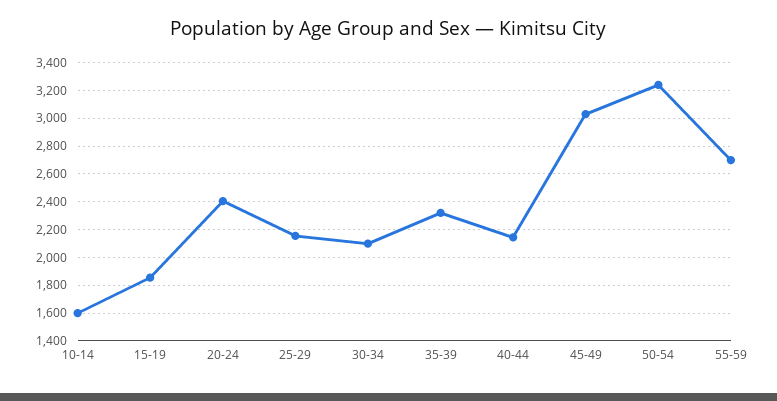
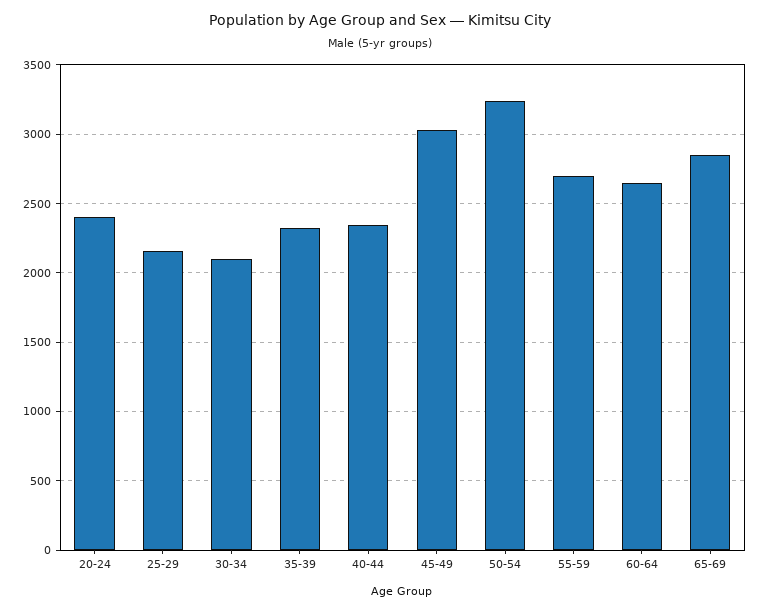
10-14: 1600 -> none
15-19: 1850 -> none
40-44: 2150 -> 2350
60-64: none -> 2650
65-69: none -> 2850

